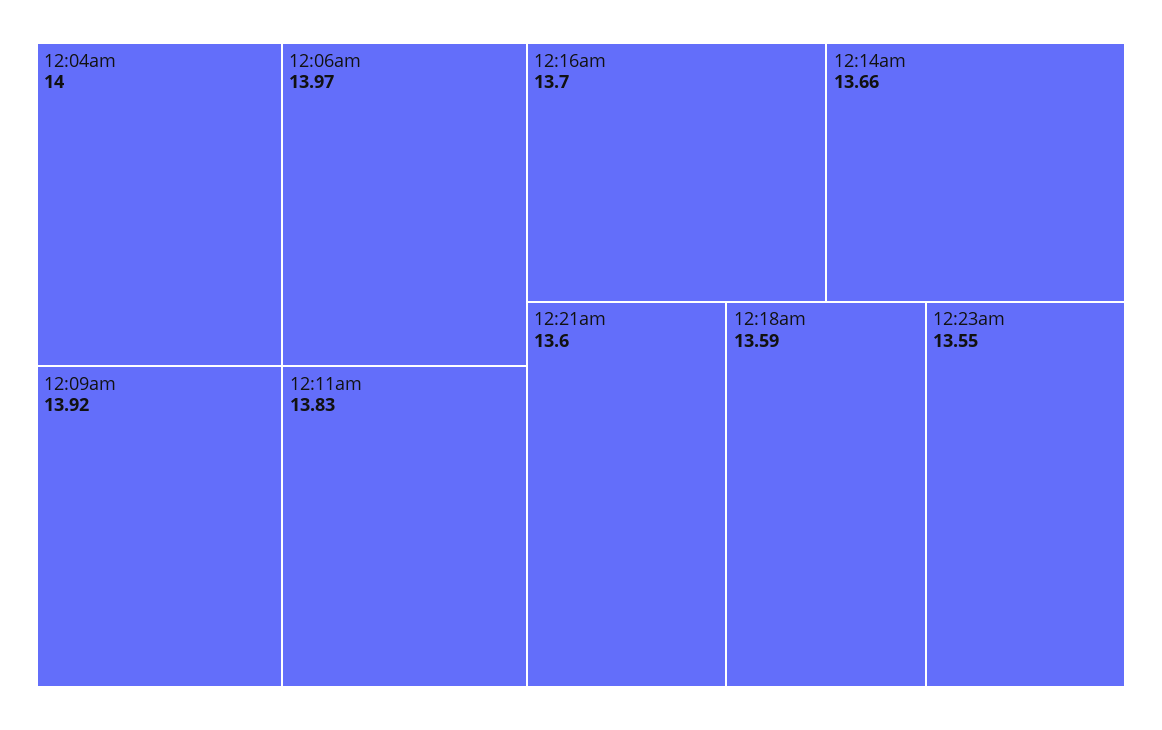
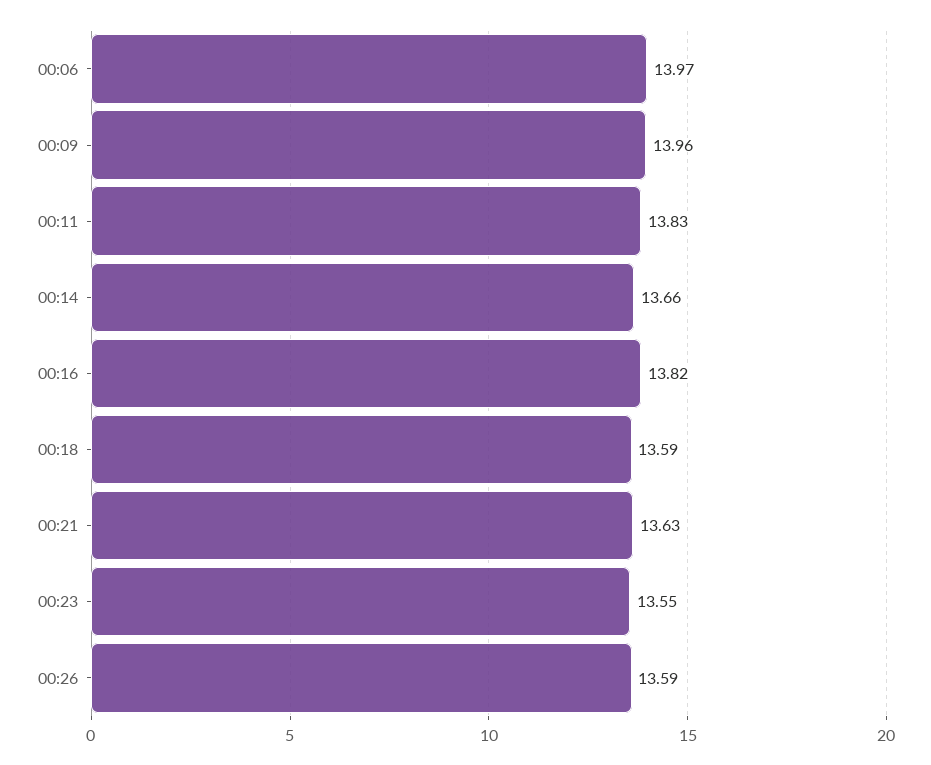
12:04am: 14 -> none
12:09am: 13.92 -> 13.96
12:16am: 13.7 -> 13.82
12:21am: 13.6 -> 13.63
00:26: none -> 13.59

